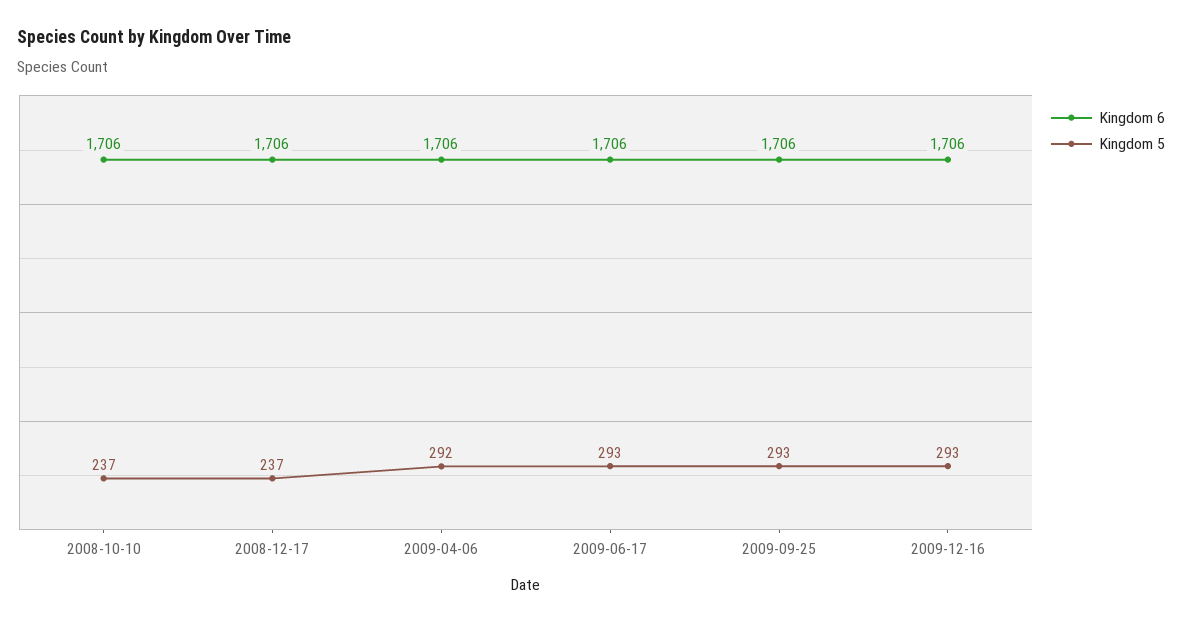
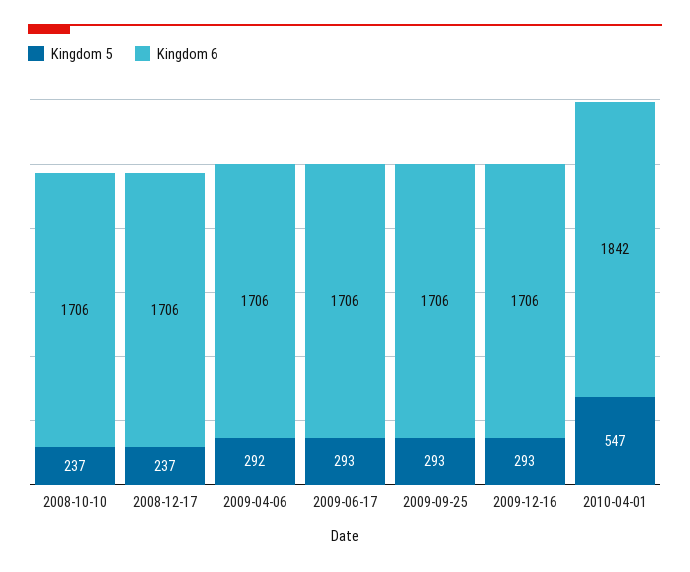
Kingdom 5, 2010-04-01: none -> 547
Kingdom 6, 2010-04-01: none -> 1842

